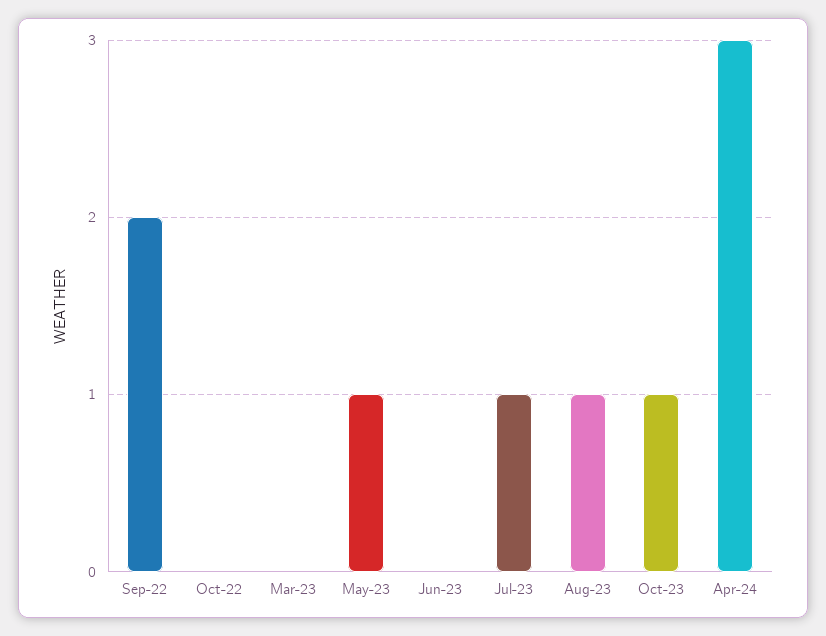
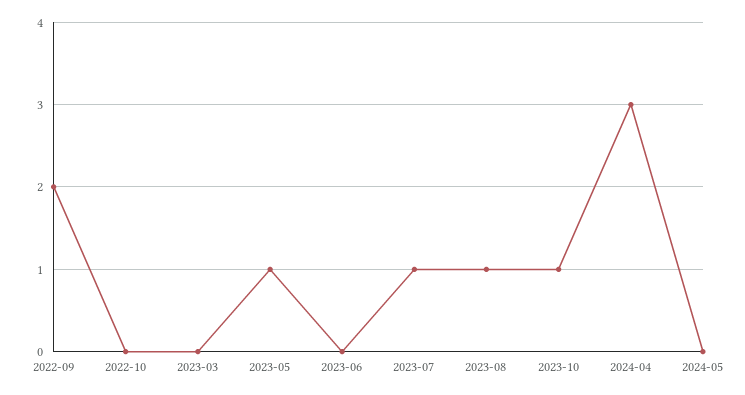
2024-05: none -> 0

